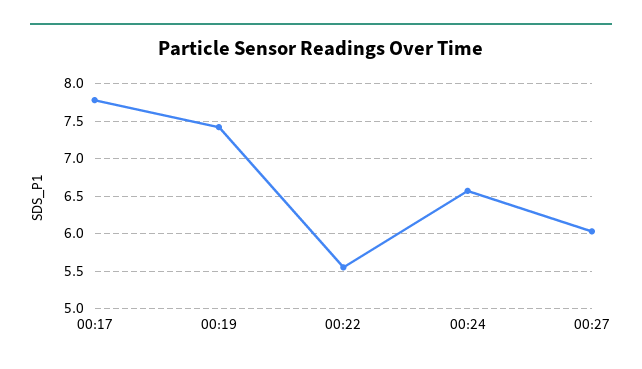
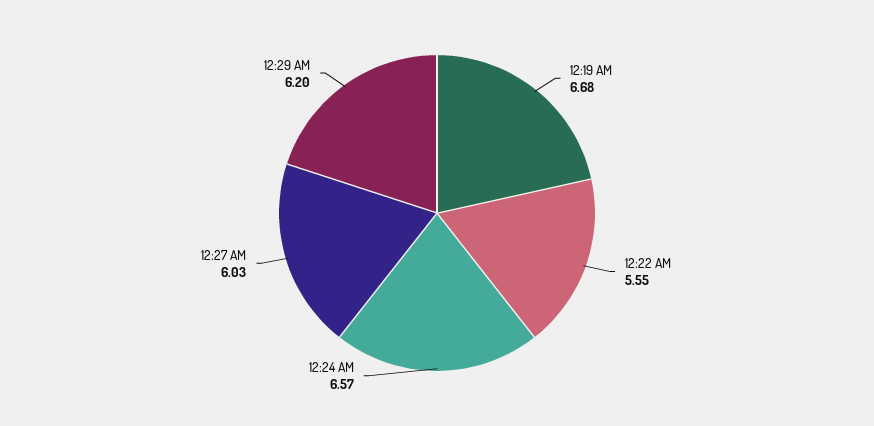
00:17: 7.8 -> none
00:19: 7.4 -> 6.68
12:29 AM: none -> 6.2

